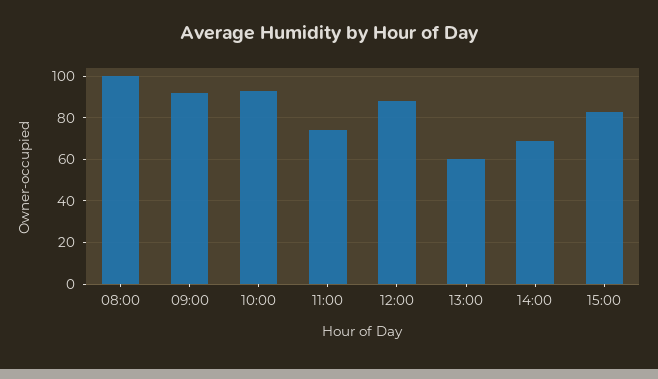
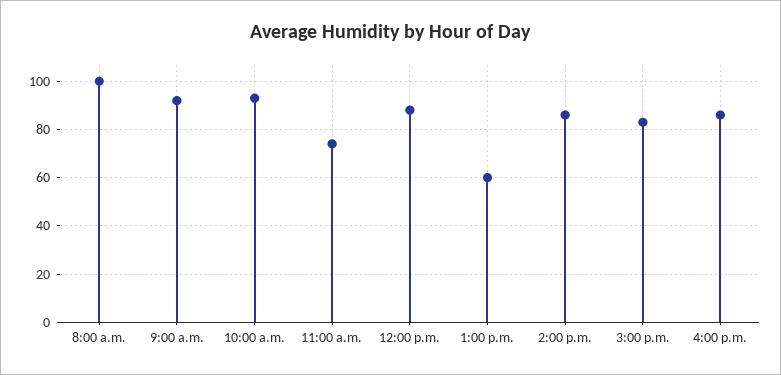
14:00: 70 -> 85
4:00 p.m.: none -> 85

